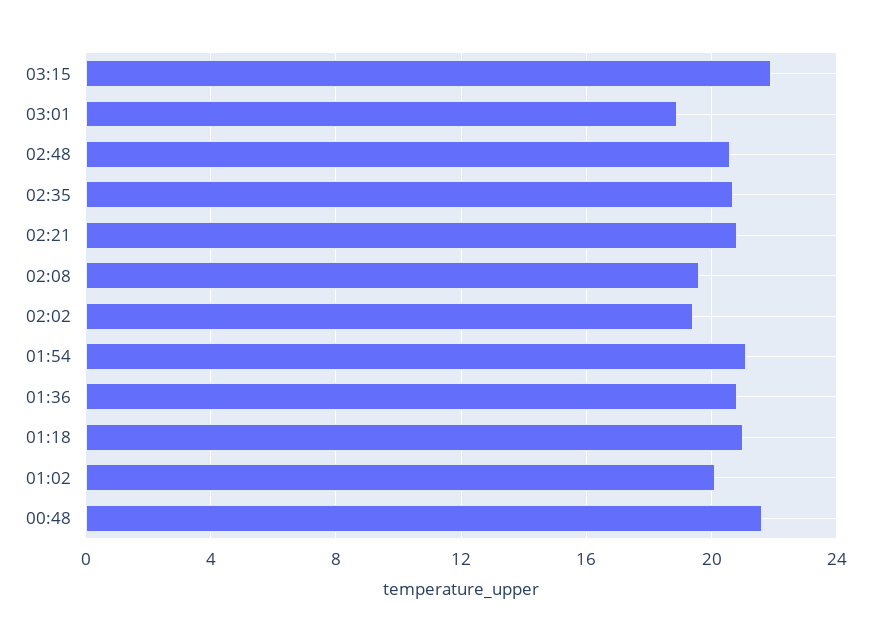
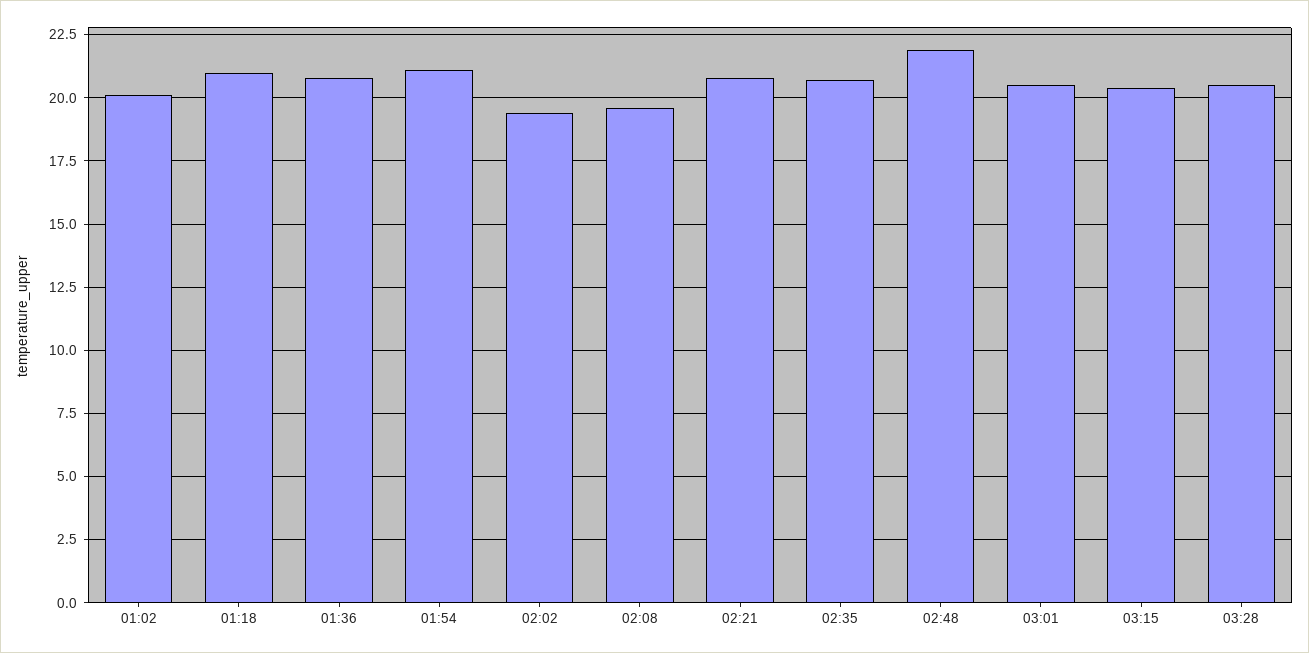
03:15: 22 -> 20.5
03:01: 19 -> 20.5
02:48: 20.5 -> 22
00:48: 21.5 -> none
03:28: none -> 20.5

